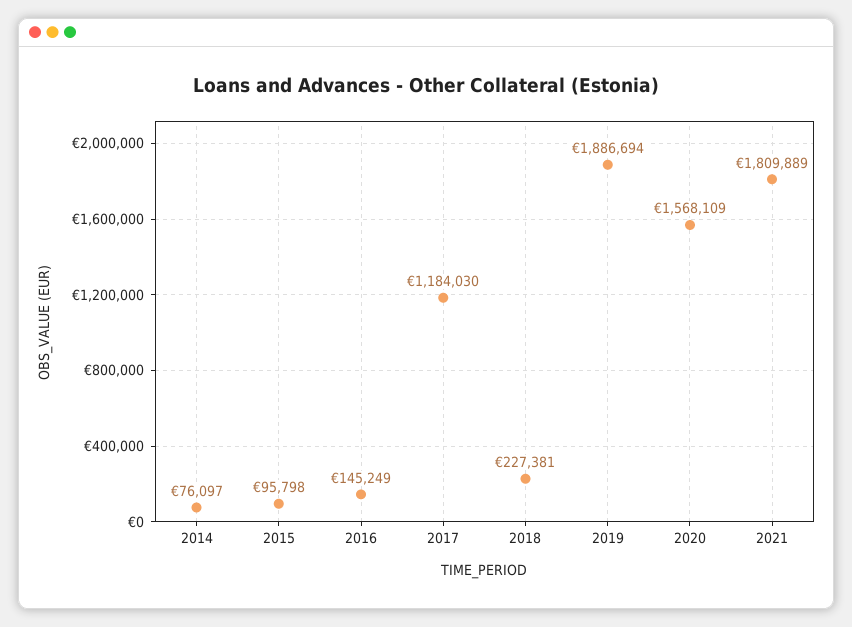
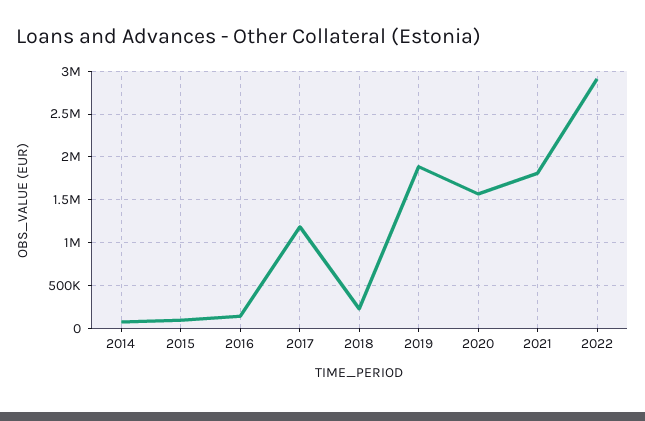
2022: none -> 2900000

